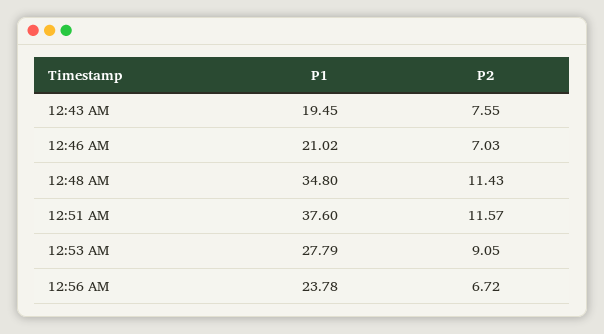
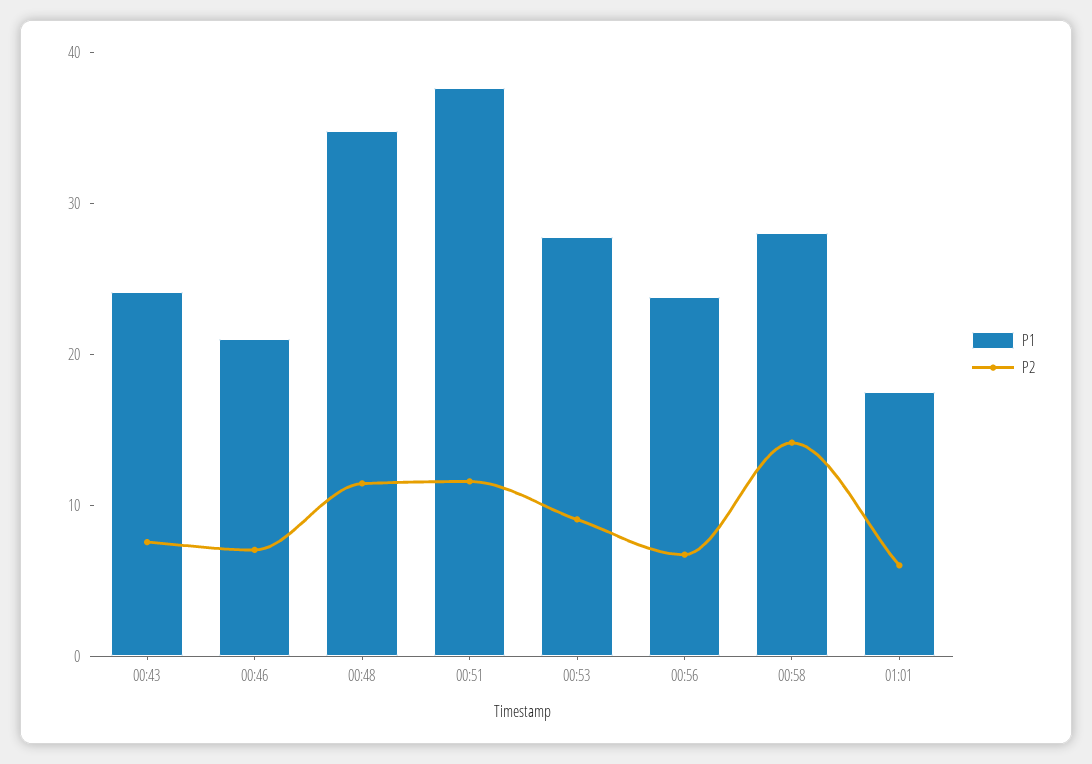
P1, 12:43 AM: 19.45 -> 24
P1, 00:58: none -> 28
P2, 00:58: none -> 14
P1, 01:01: none -> 18
P2, 01:01: none -> 6

